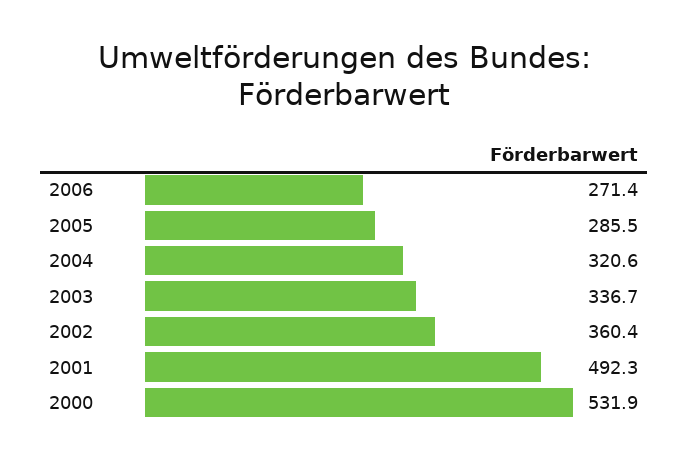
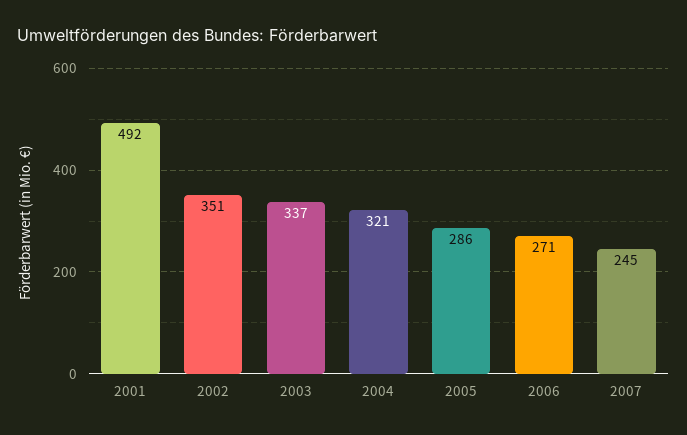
2002: 360.4 -> 351
2000: 531.9 -> none
2007: none -> 245

